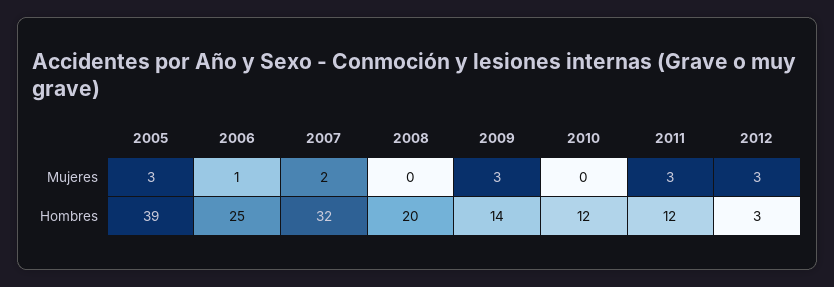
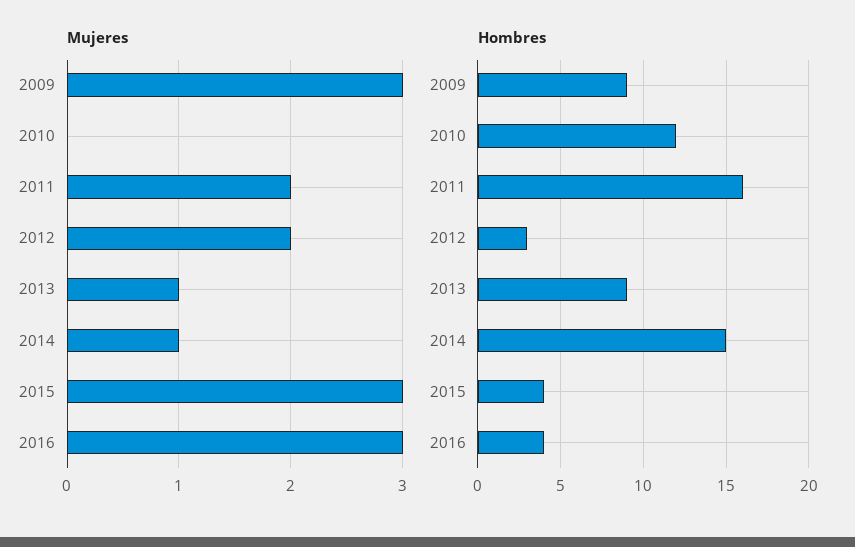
Mujeres, 2005: 3 -> none
Mujeres, 2006: 1 -> none
Mujeres, 2007: 2 -> none
Mujeres, 2008: 0 -> none
Mujeres, 2011: 3 -> 2
Mujeres, 2012: 3 -> 2
Hombres, 2005: 39 -> none
Hombres, 2006: 25 -> none
Hombres, 2007: 32 -> none
Hombres, 2008: 20 -> none
Hombres, 2009: 14 -> 9
Hombres, 2011: 12 -> 16
Mujeres, 2013: none -> 1
Mujeres, 2014: none -> 1
Mujeres, 2015: none -> 3
Mujeres, 2016: none -> 3
Hombres, 2013: none -> 9
Hombres, 2014: none -> 15
Hombres, 2015: none -> 4
Hombres, 2016: none -> 4

